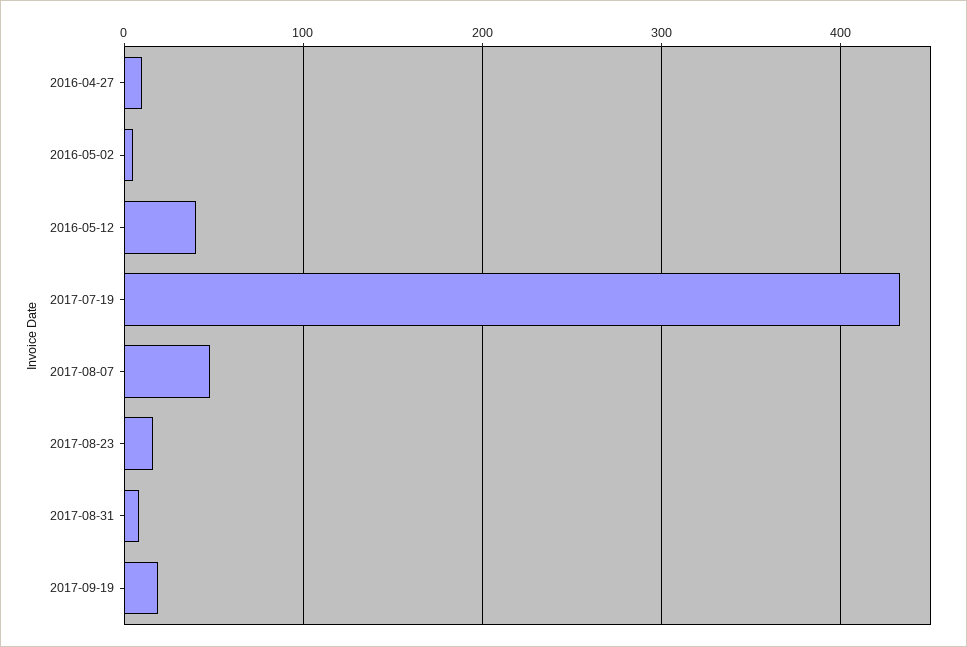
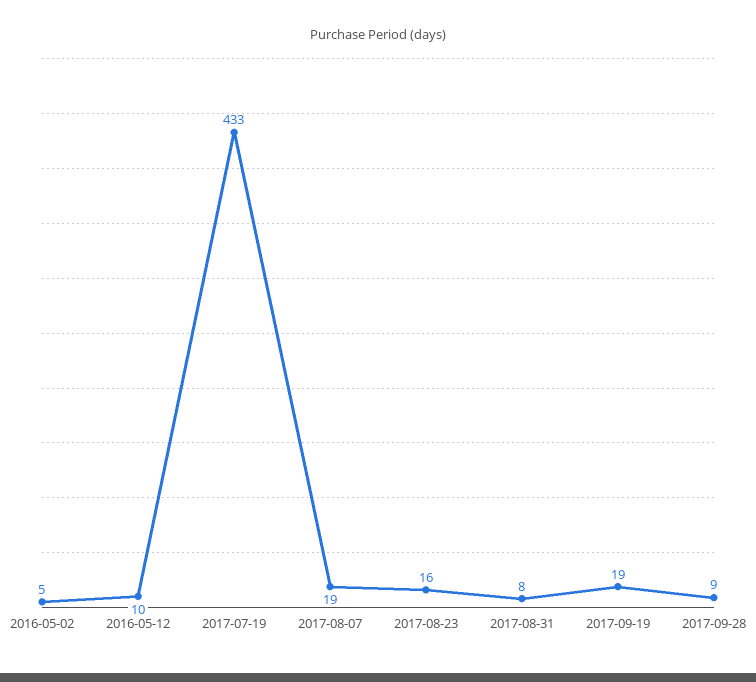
2016-04-27: 10 -> none
2016-05-12: 40 -> 10
2017-08-07: 50 -> 19
2017-09-28: none -> 9

